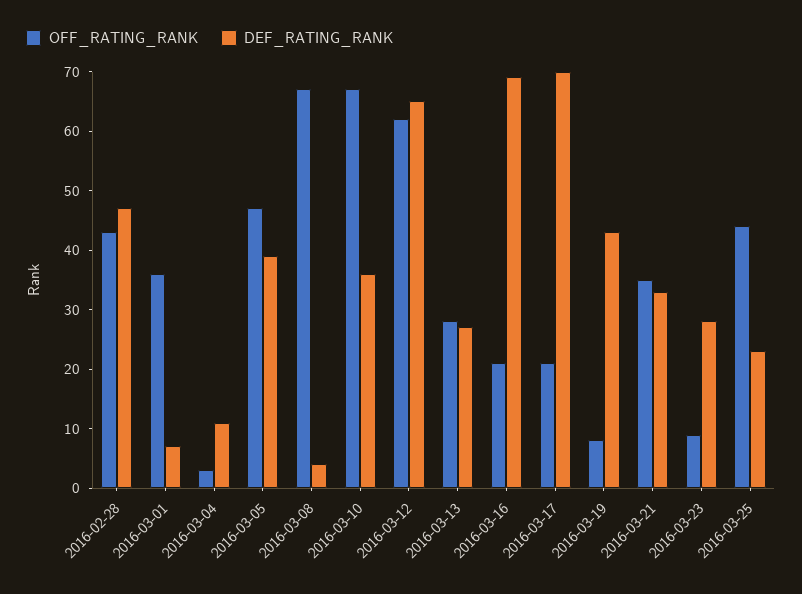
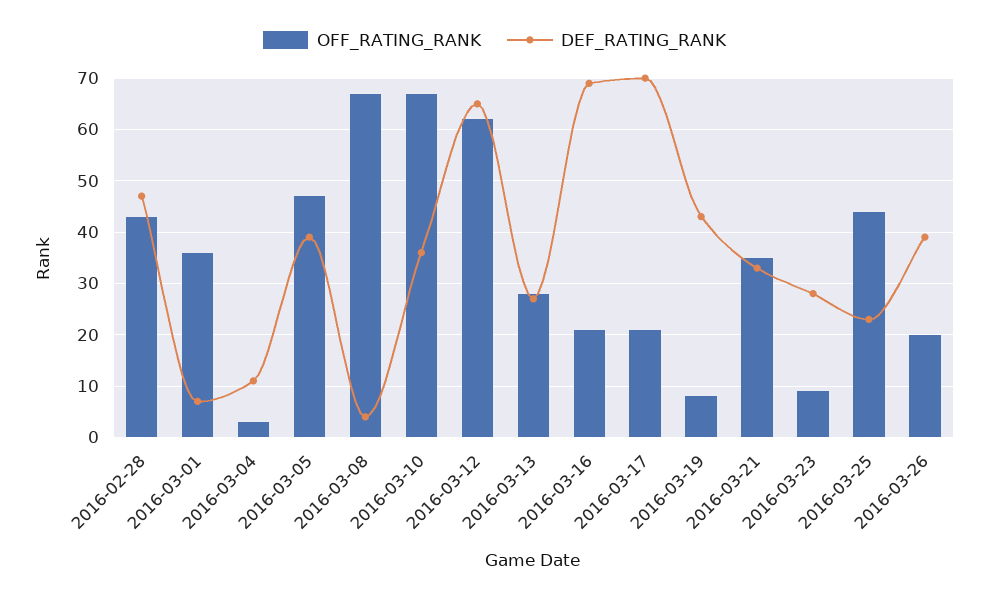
OFF_RATING_RANK, 2016-03-26: none -> 20
DEF_RATING_RANK, 2016-03-26: none -> 40

